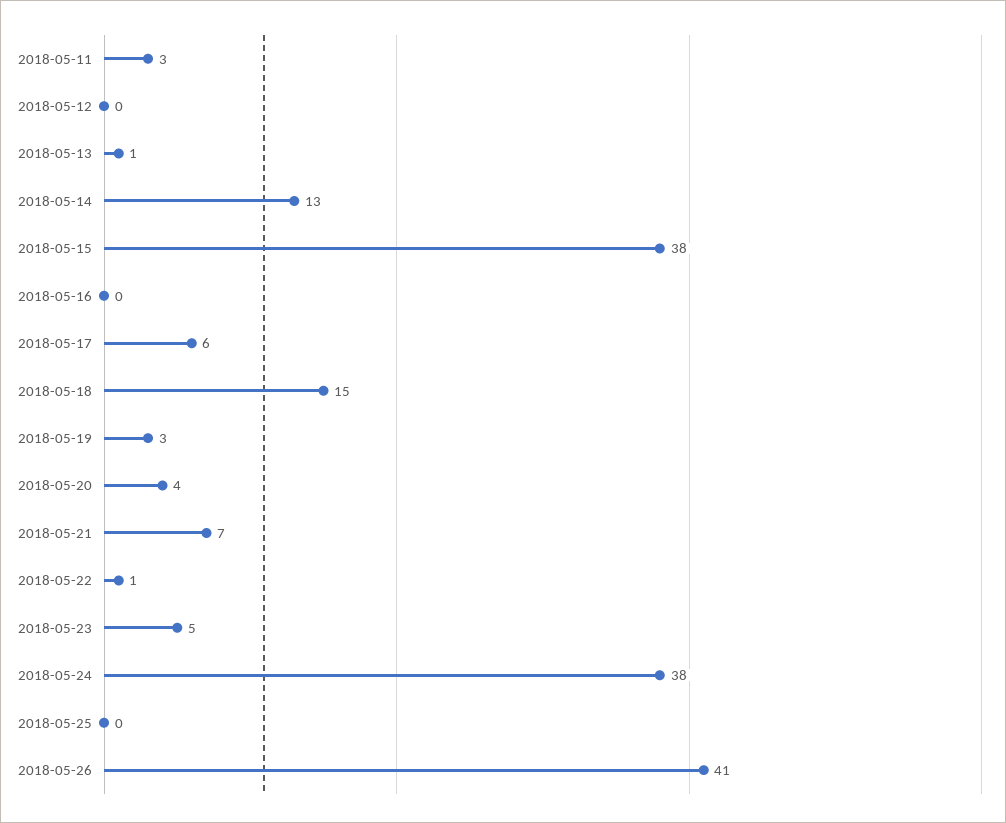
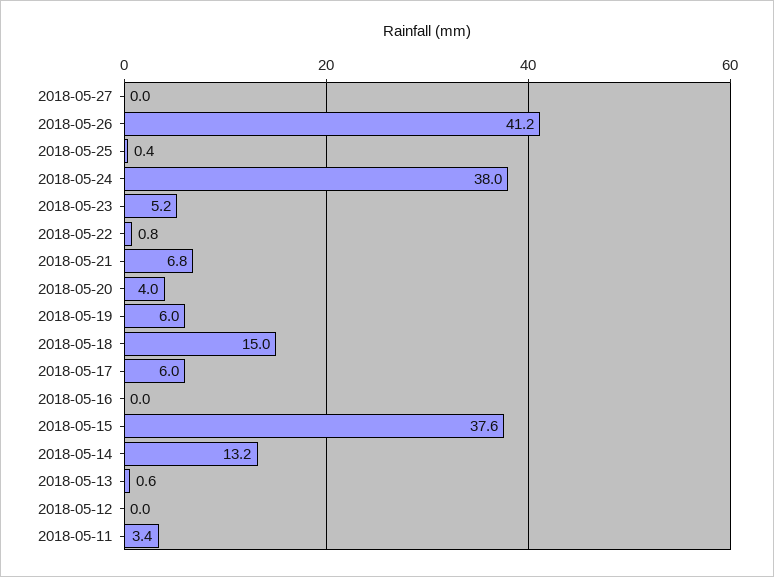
2018-05-19: 3 -> 6
2018-05-27: none -> 0

